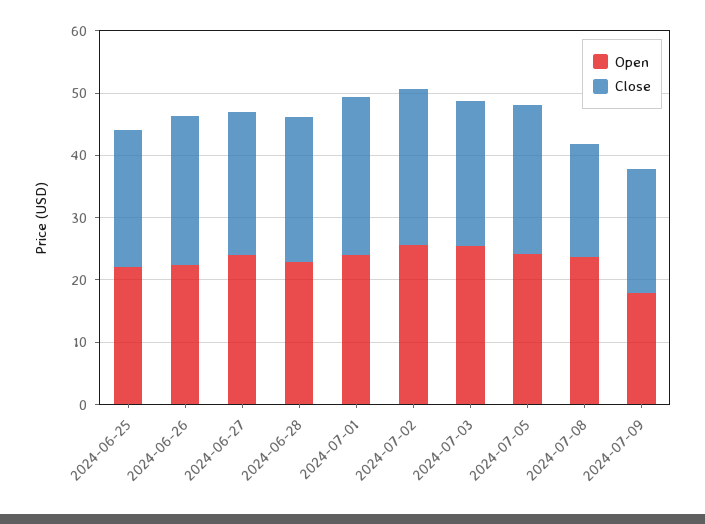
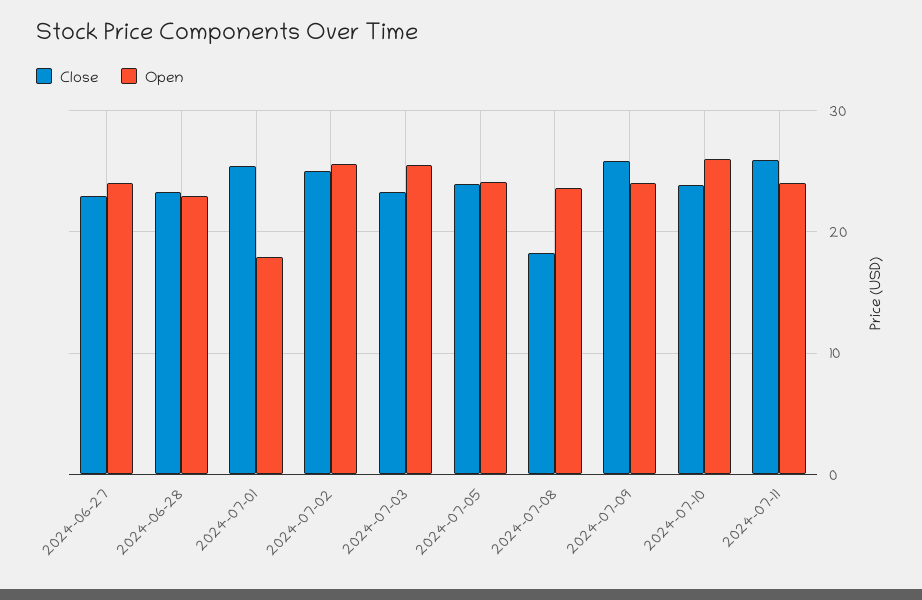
Open, 2024-06-25: 22 -> none
Close, 2024-06-25: 22 -> none
Open, 2024-06-26: 22 -> none
Close, 2024-06-26: 24 -> none
Open, 2024-07-01: 24 -> 18
Open, 2024-07-09: 18 -> 24
Close, 2024-07-09: 20 -> 26
Close, 2024-07-10: none -> 24
Open, 2024-07-10: none -> 26
Close, 2024-07-11: none -> 26
Open, 2024-07-11: none -> 24

